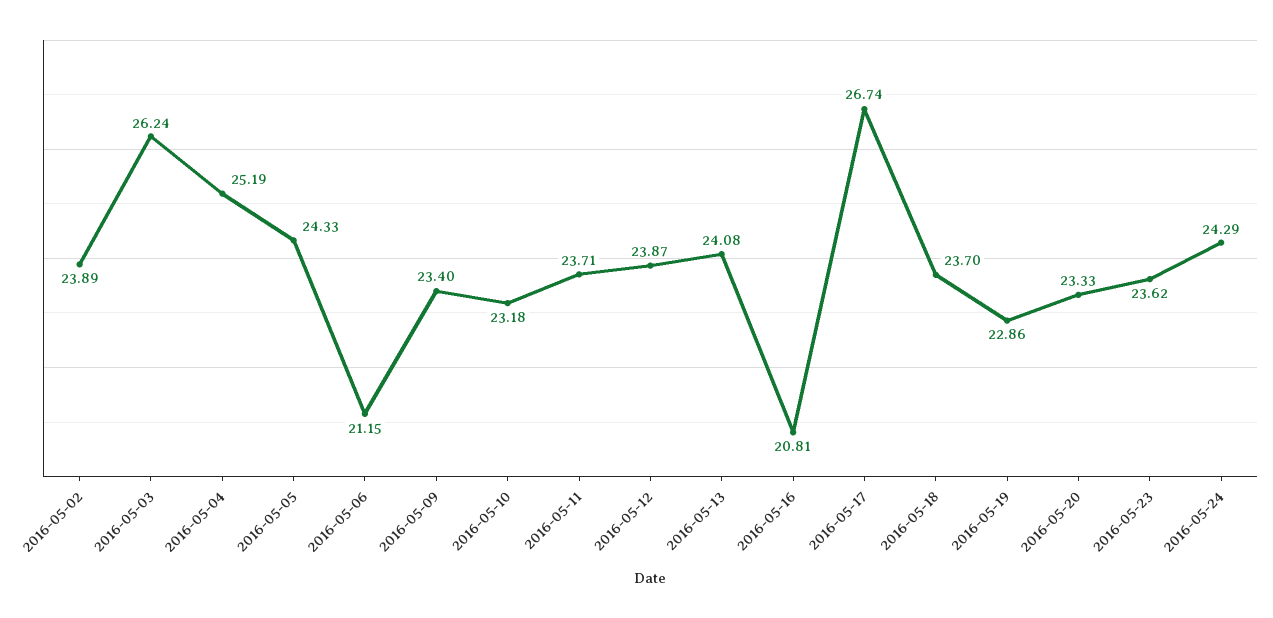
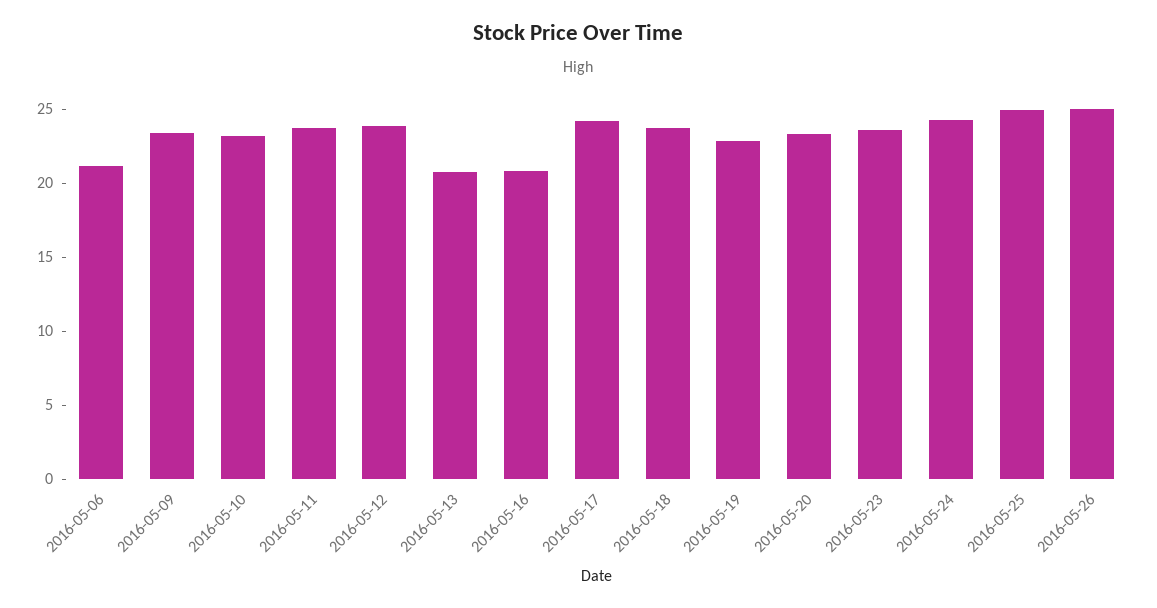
2016-05-02: 23.89 -> none
2016-05-03: 26.24 -> none
2016-05-04: 25.19 -> none
2016-05-05: 24.33 -> none
2016-05-13: 24.08 -> 21
2016-05-17: 26.74 -> 24
2016-05-25: none -> 25
2016-05-26: none -> 25

